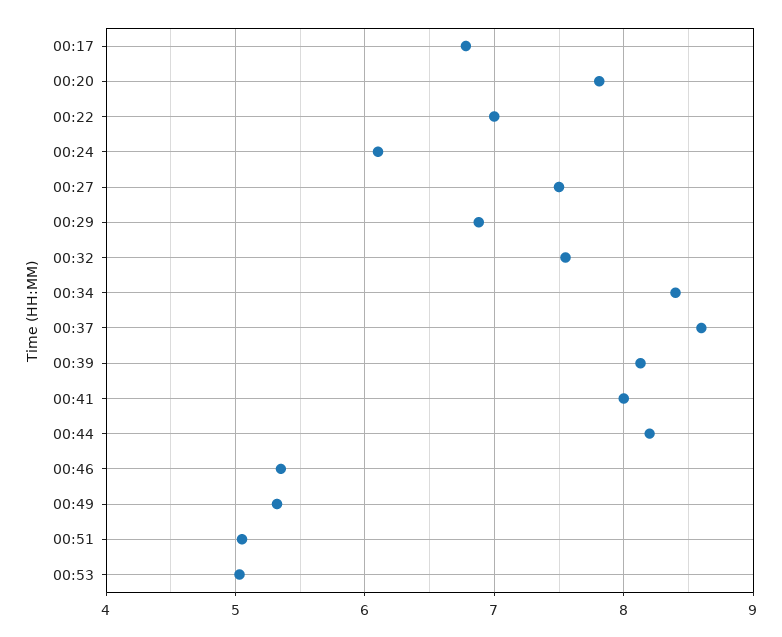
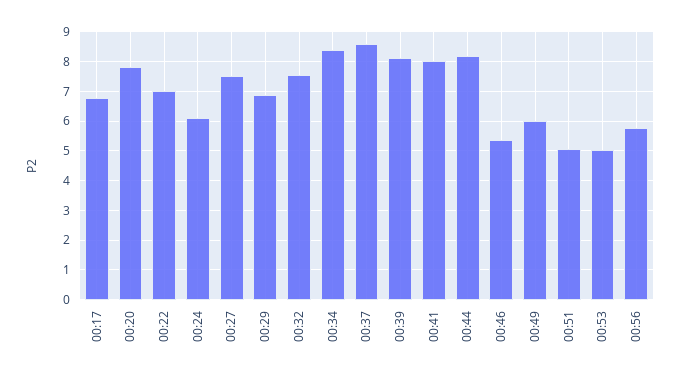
00:49: 5.3 -> 6
00:56: none -> 5.75

